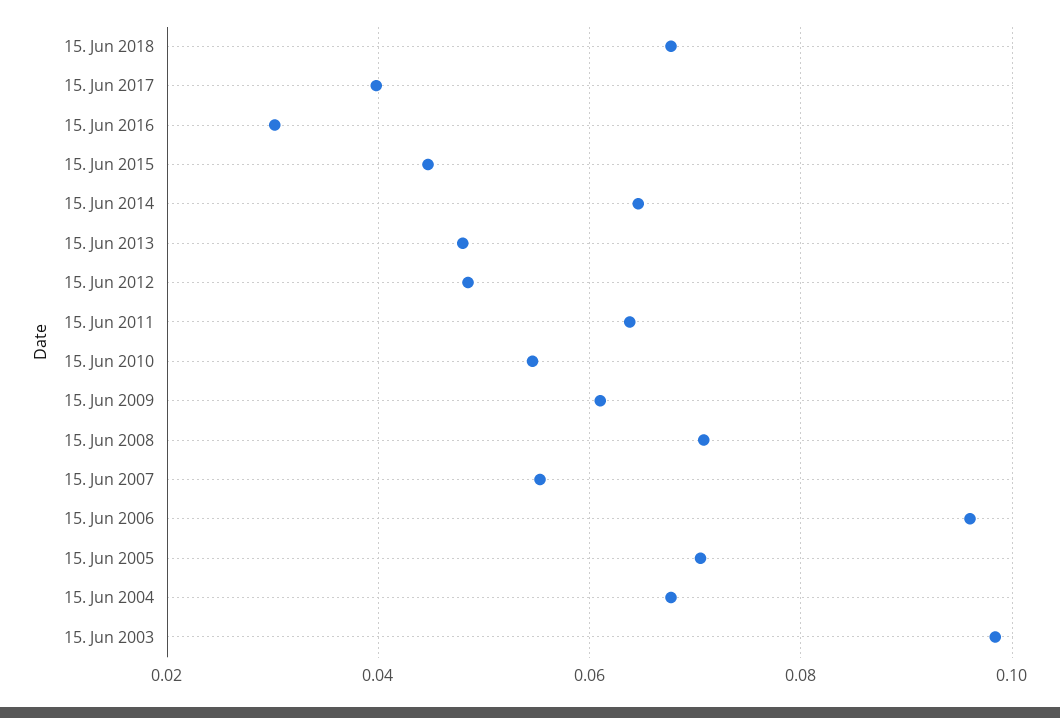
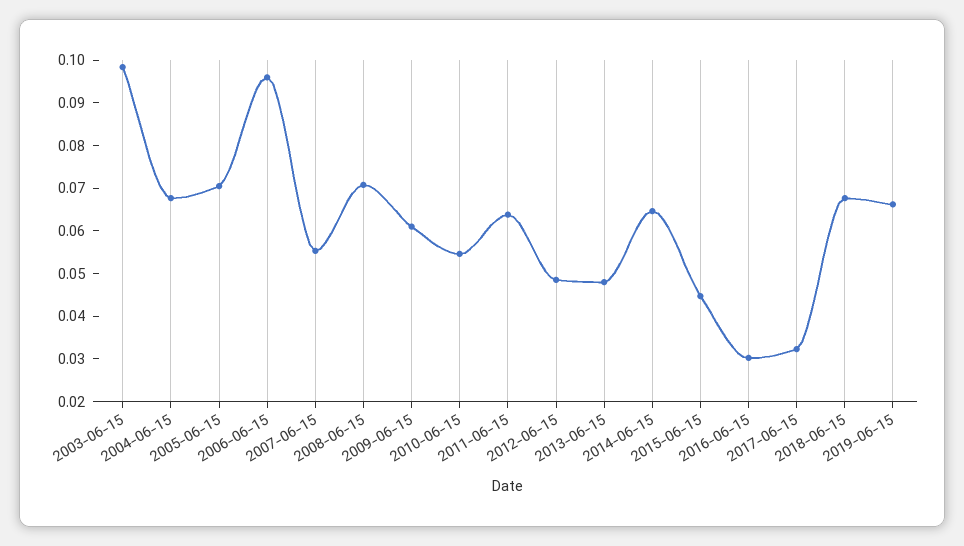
15. Jun 2017: 0.04 -> 0.032
2019-06-15: none -> 0.066

